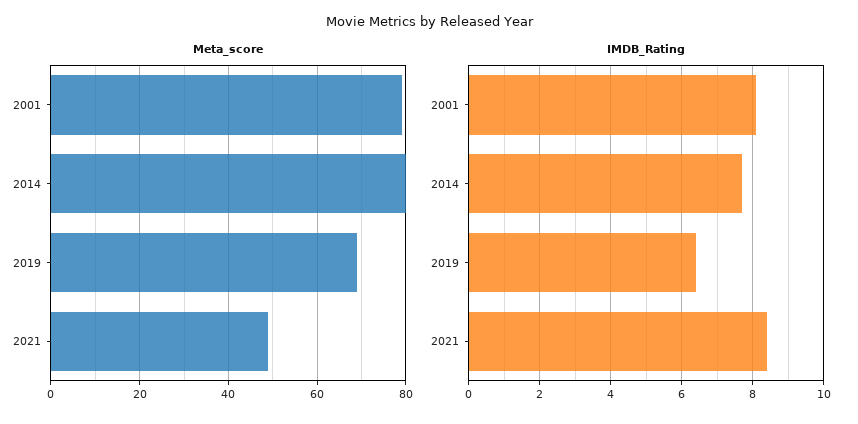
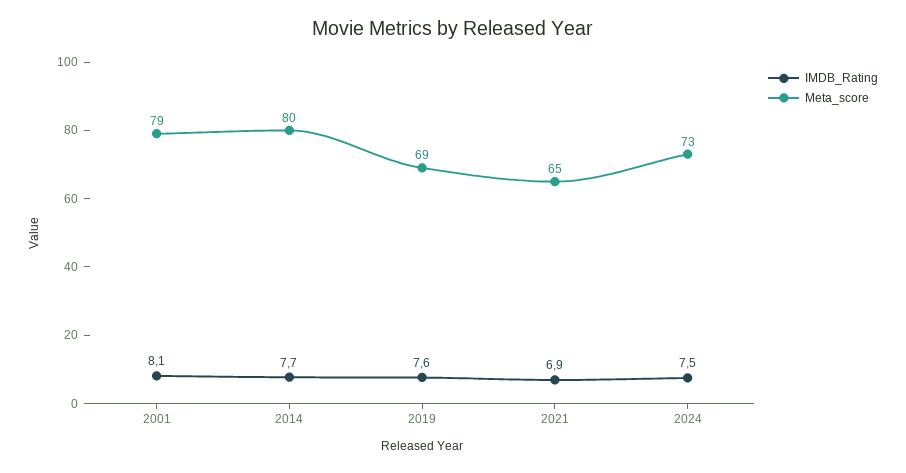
Meta_score, 2021: 50 -> 65
IMDB_Rating, 2019: 6.5 -> 7.6
IMDB_Rating, 2021: 8.5 -> 6.9
IMDB_Rating, 2024: none -> 7.5
Meta_score, 2024: none -> 73

